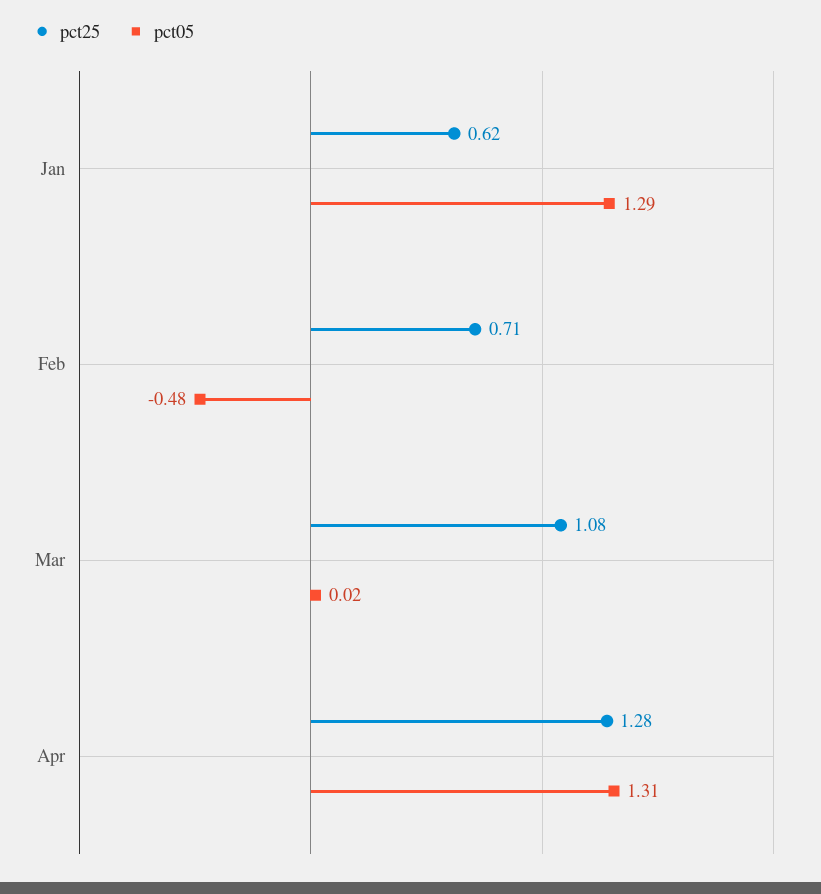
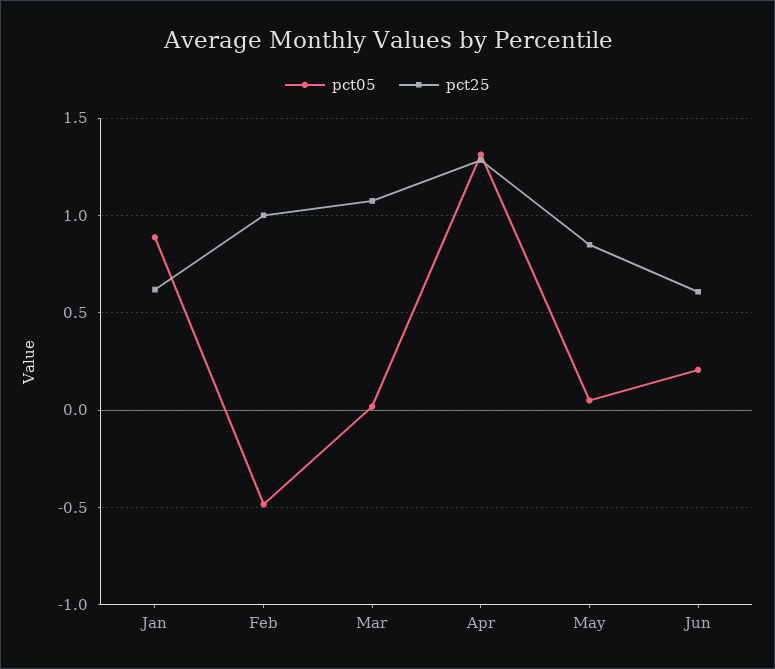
pct05, Jan: 1.29 -> 0.9
pct25, Feb: 0.71 -> 1
pct05, May: none -> 0.05
pct25, May: none -> 0.85
pct05, Jun: none -> 0.2
pct25, Jun: none -> 0.6

